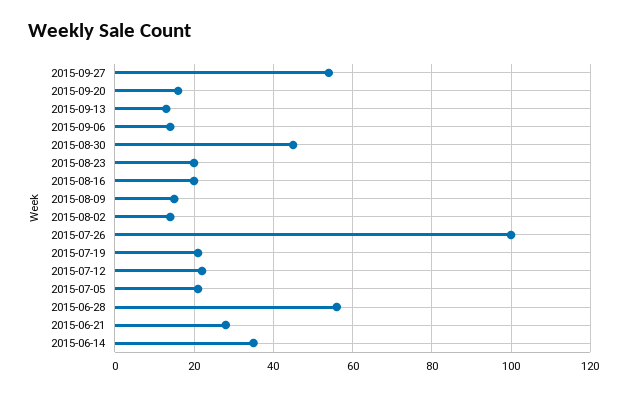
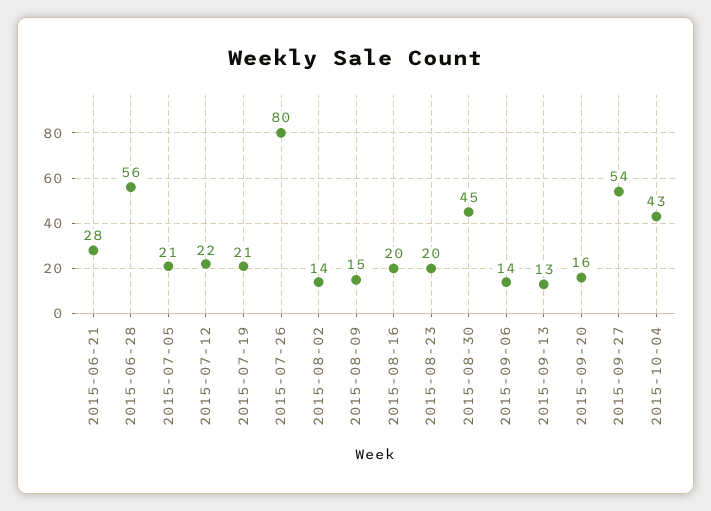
2015-07-26: 100 -> 80
2015-06-14: 35 -> none
2015-10-04: none -> 43

